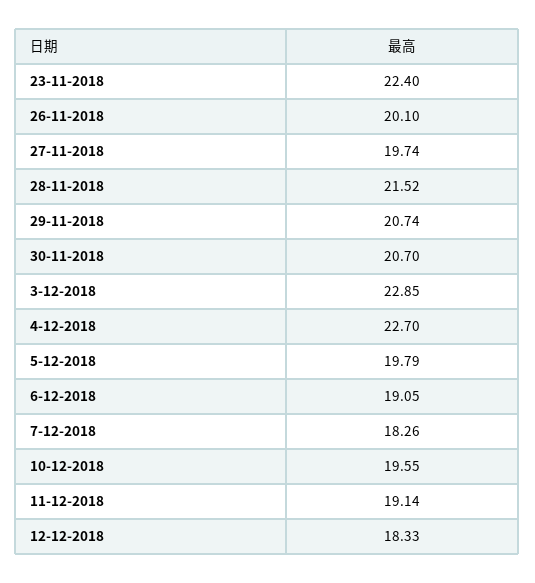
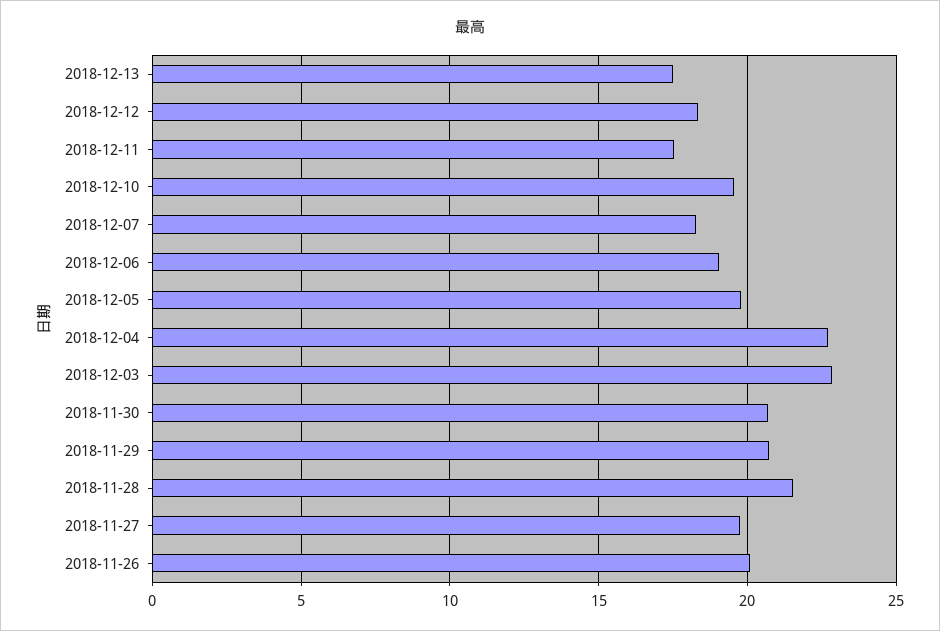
23-11-2018: 22.4 -> none
11-12-2018: 19.14 -> 17.5
2018-12-13: none -> 17.5

